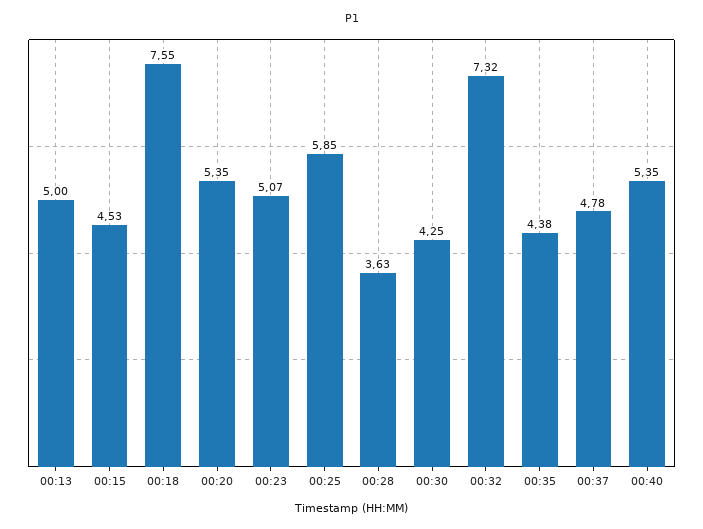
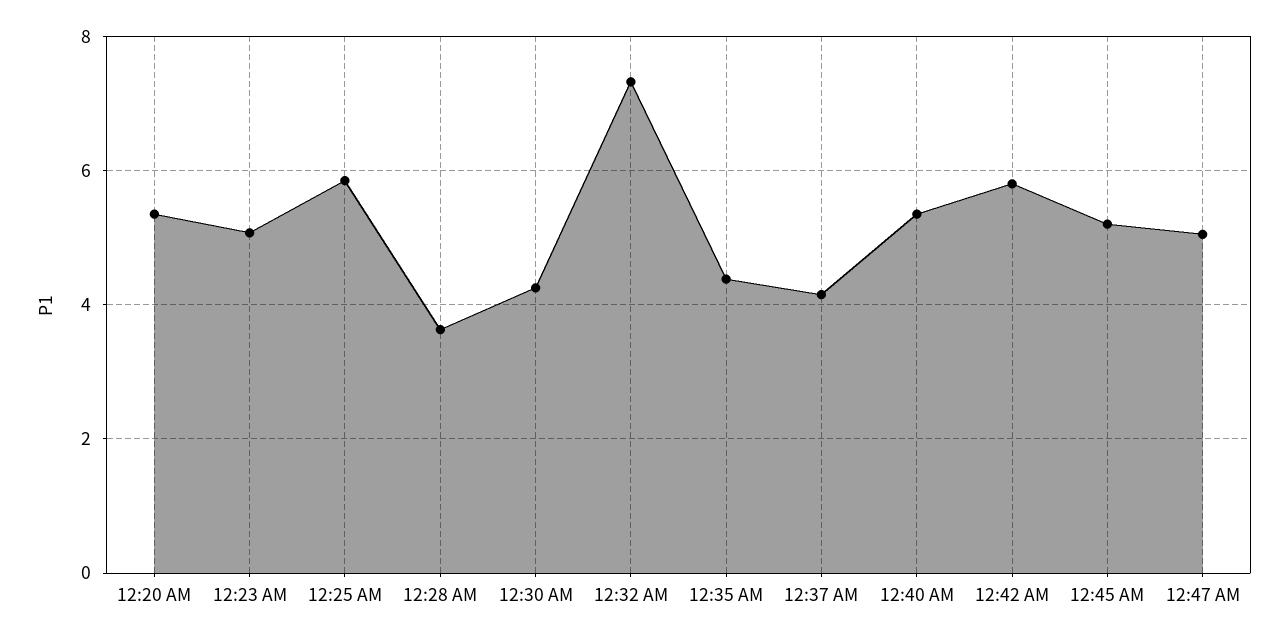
00:13: 5 -> none
00:15: 4.53 -> none
00:18: 7.55 -> none
00:37: 4.78 -> 4.2
12:42 AM: none -> 5.8
12:45 AM: none -> 5.2
12:47 AM: none -> 5

